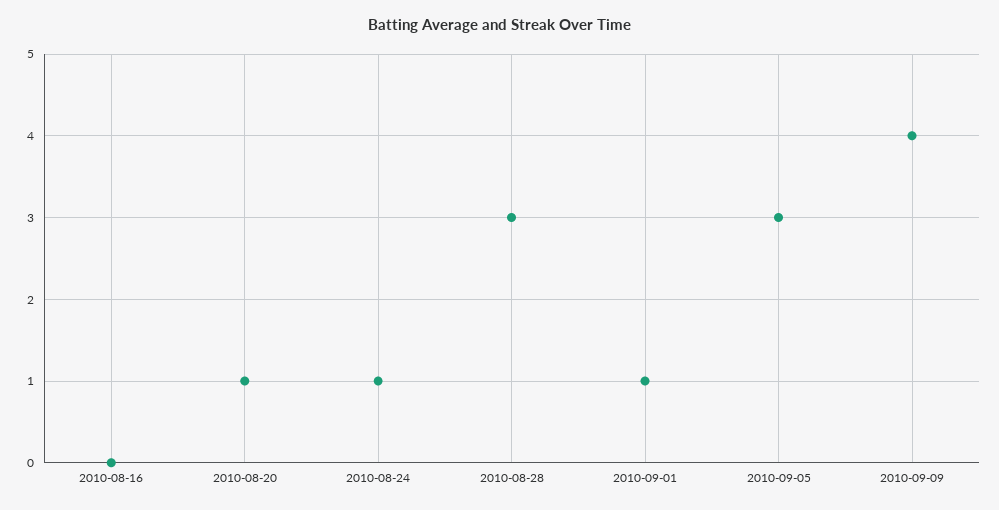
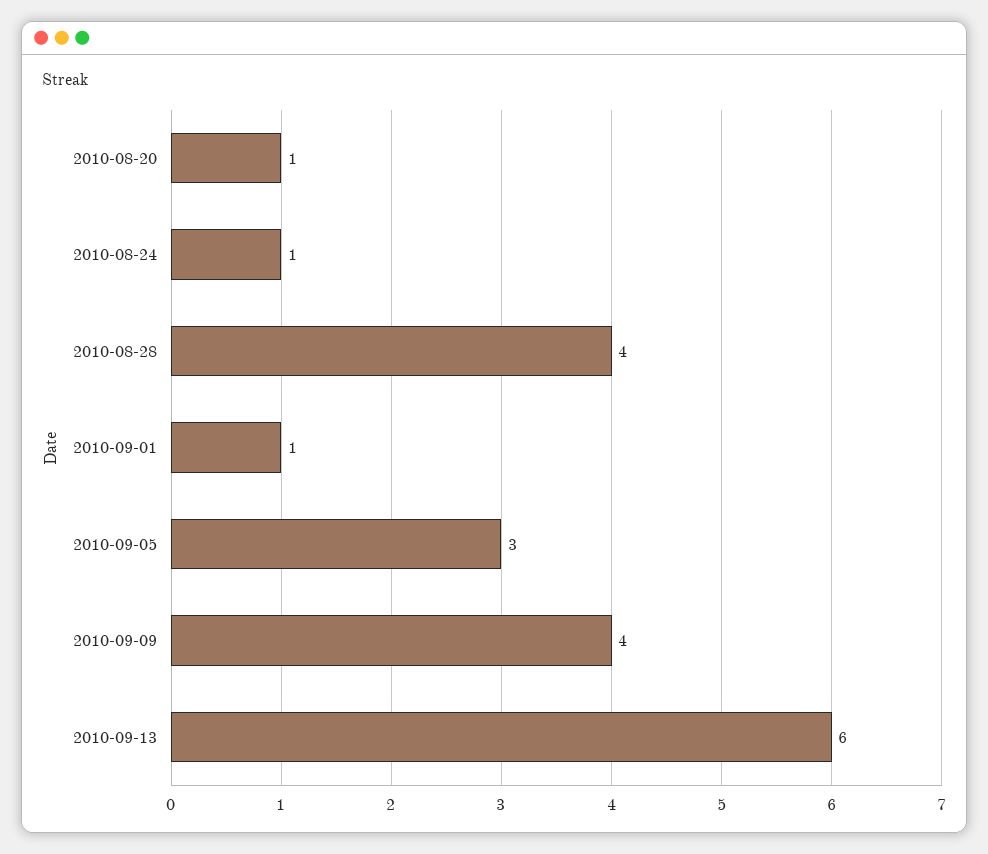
2010-08-16: 0 -> none
2010-08-28: 3 -> 4
2010-09-13: none -> 6

